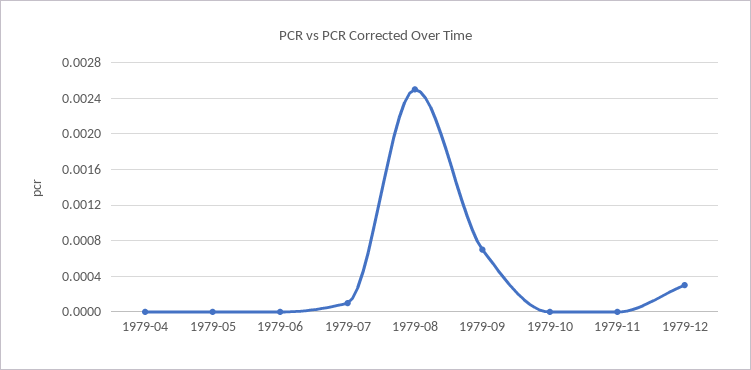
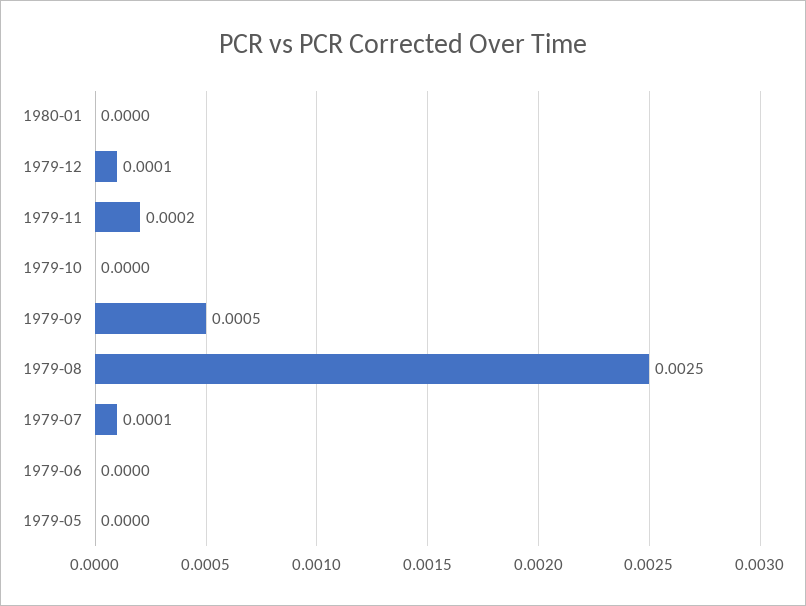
1979-04: 0 -> none
1979-09: 0.0007 -> 0.0005
1979-11: 0 -> 0.0002
1979-12: 0.0003 -> 0.0001
1980-01: none -> 0

